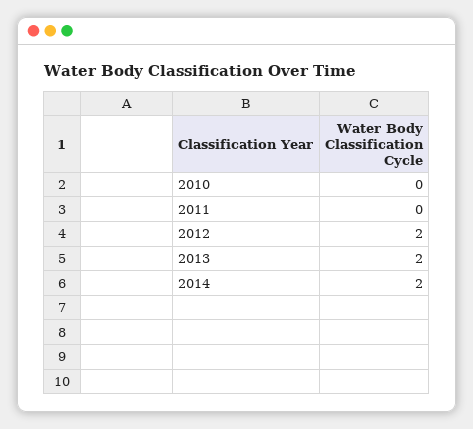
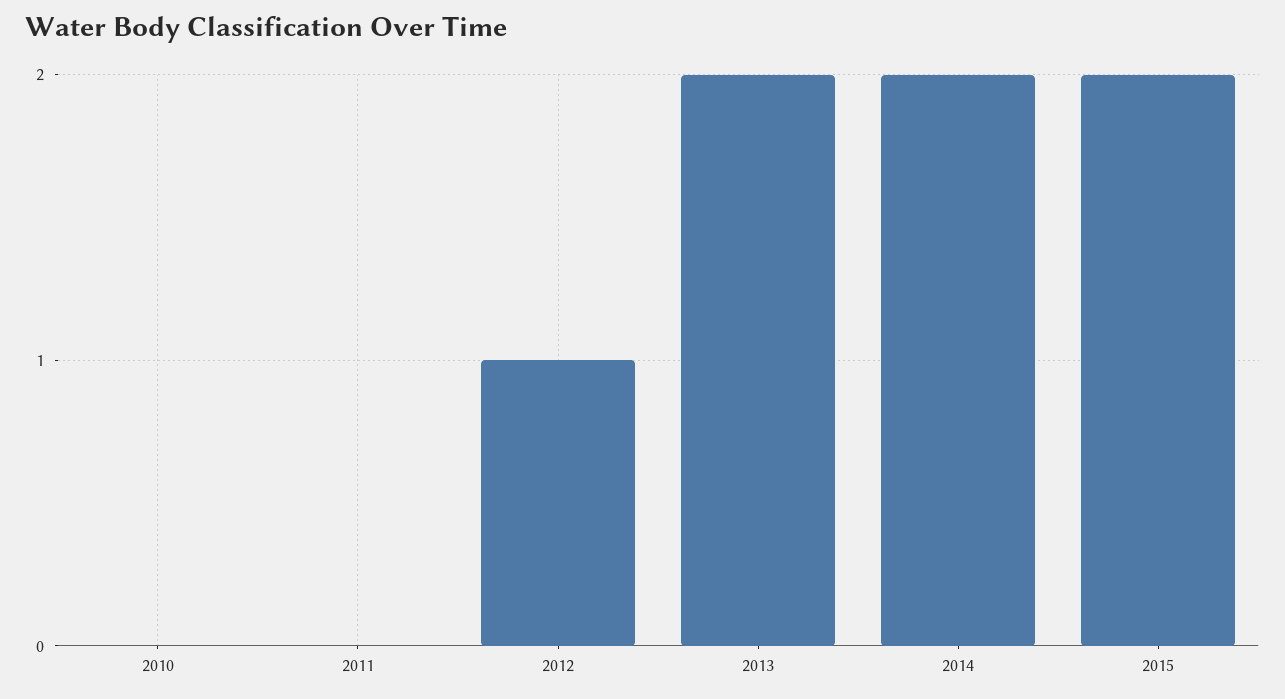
2012: 2 -> 1
2015: none -> 2

